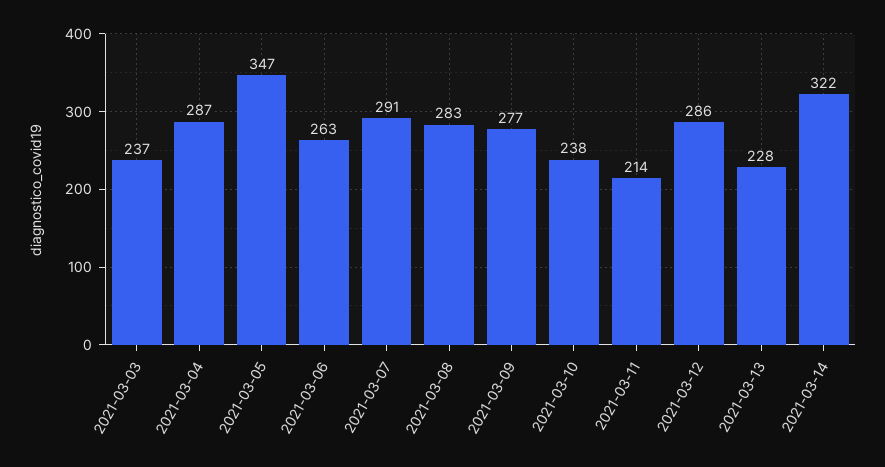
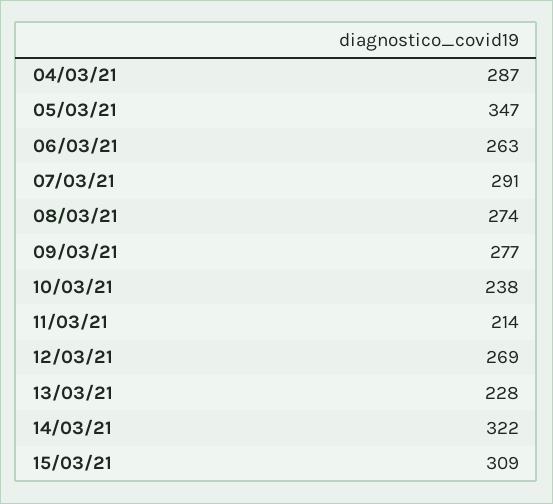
2021-03-03: 237 -> none
2021-03-08: 283 -> 274
2021-03-12: 286 -> 269
15/03/21: none -> 309

